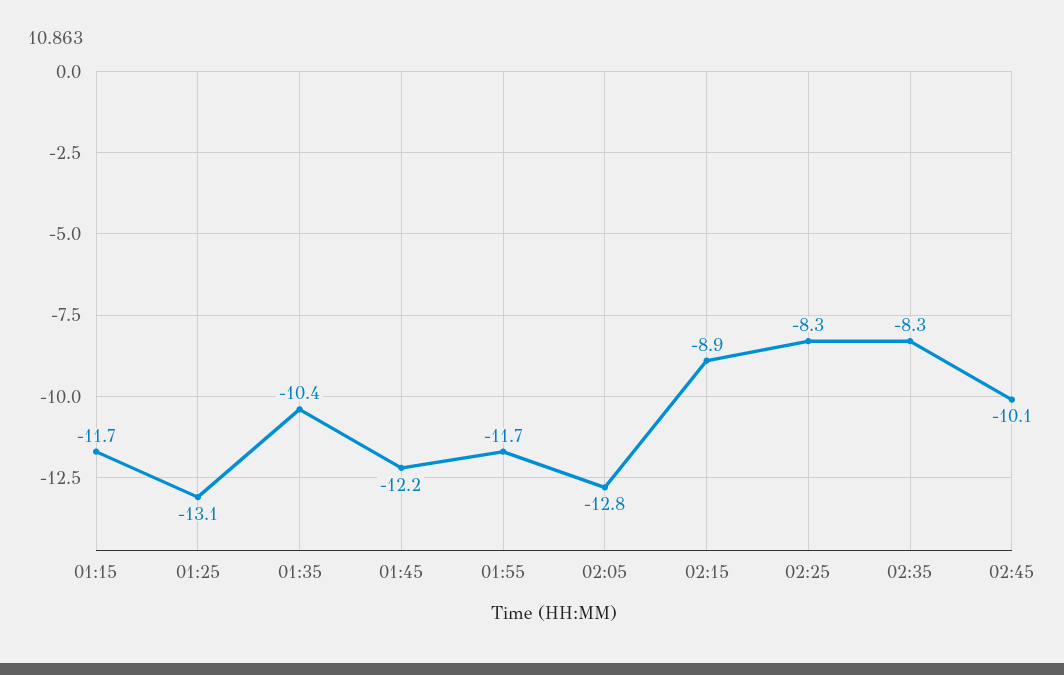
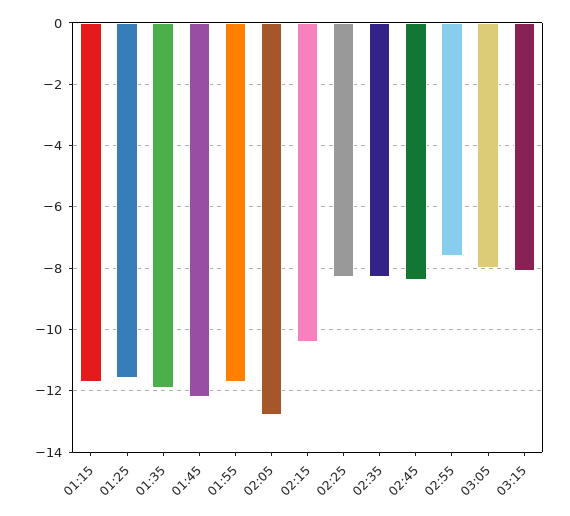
01:25: -13.1 -> -11.5
01:35: -10.4 -> -12
02:15: -8.9 -> -10.5
02:45: -10.1 -> -8.5
02:55: none -> -7.5
03:05: none -> -8
03:15: none -> -8

